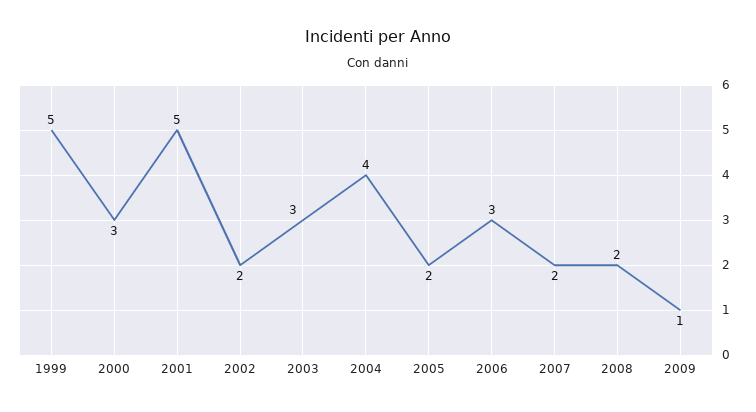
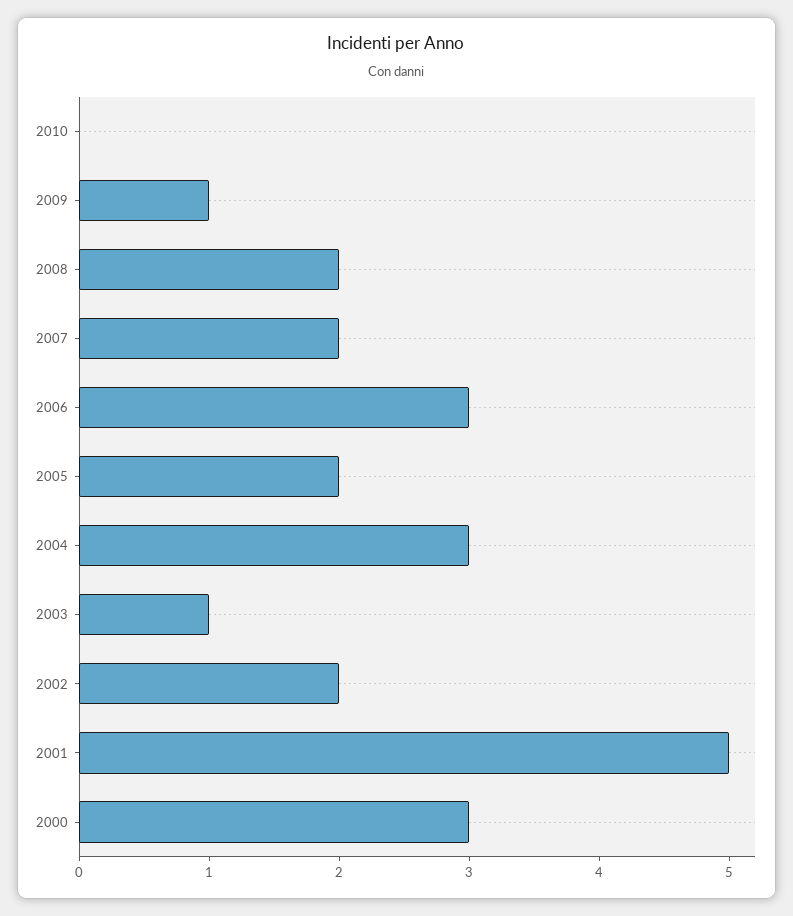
1999: 5 -> none
2003: 3 -> 1
2004: 4 -> 3
2010: none -> 0

